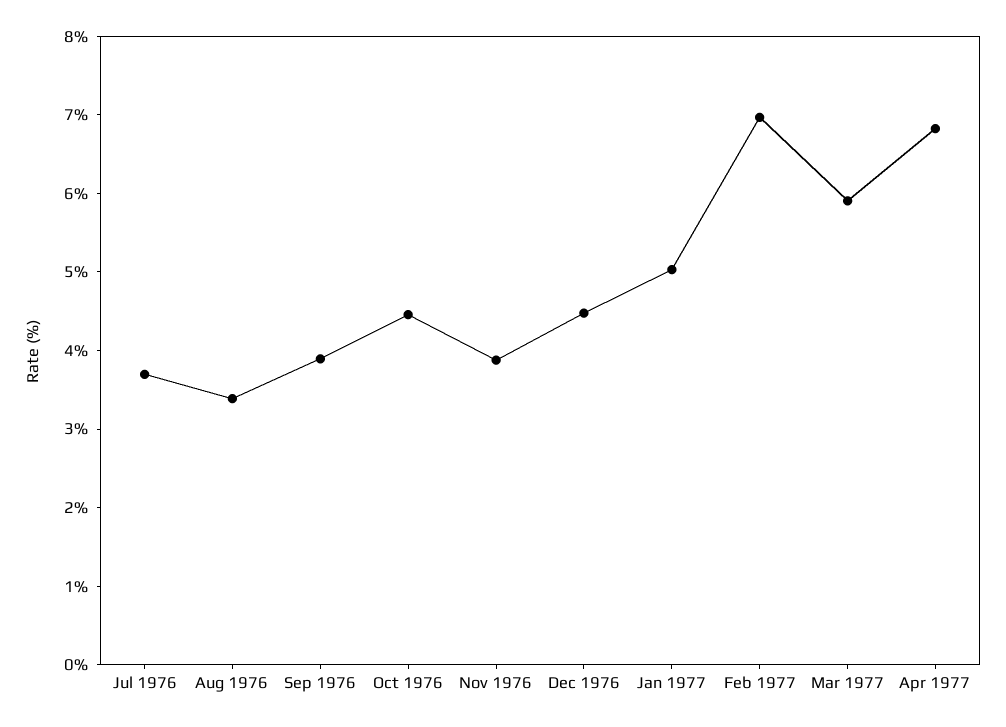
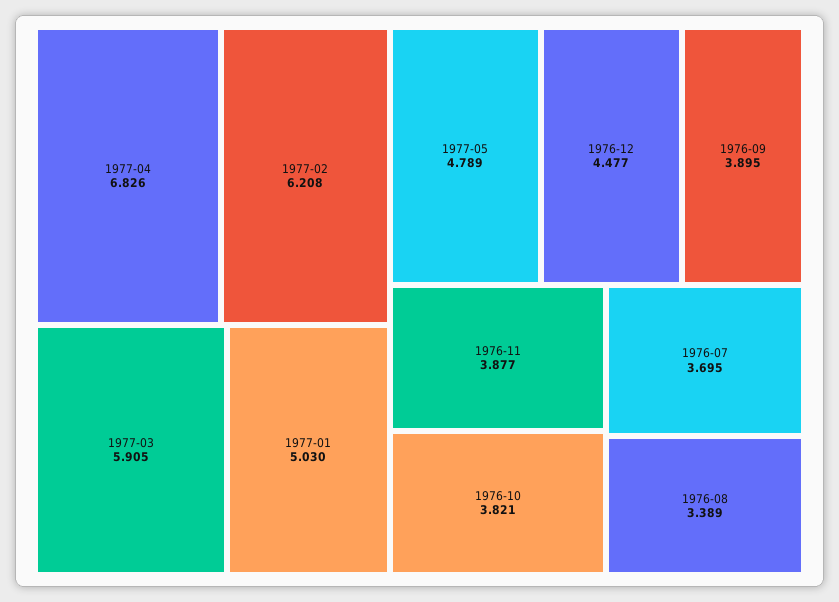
Oct 1976: 4.4 -> 3.821
Feb 1977: 7 -> 6.208
1977-05: none -> 4.789

